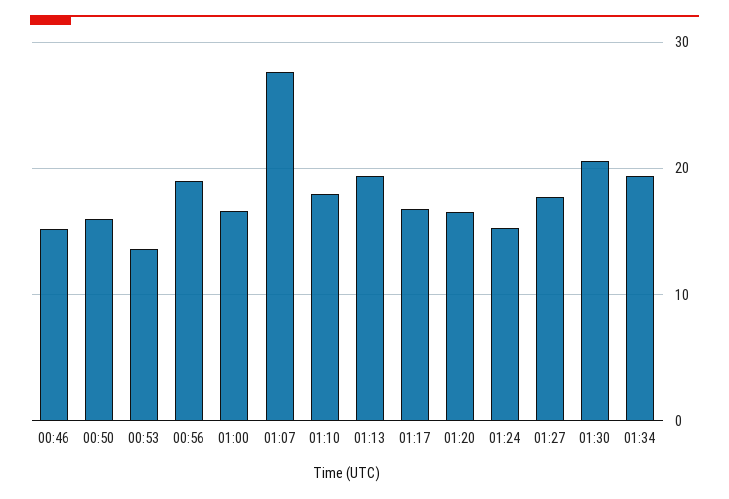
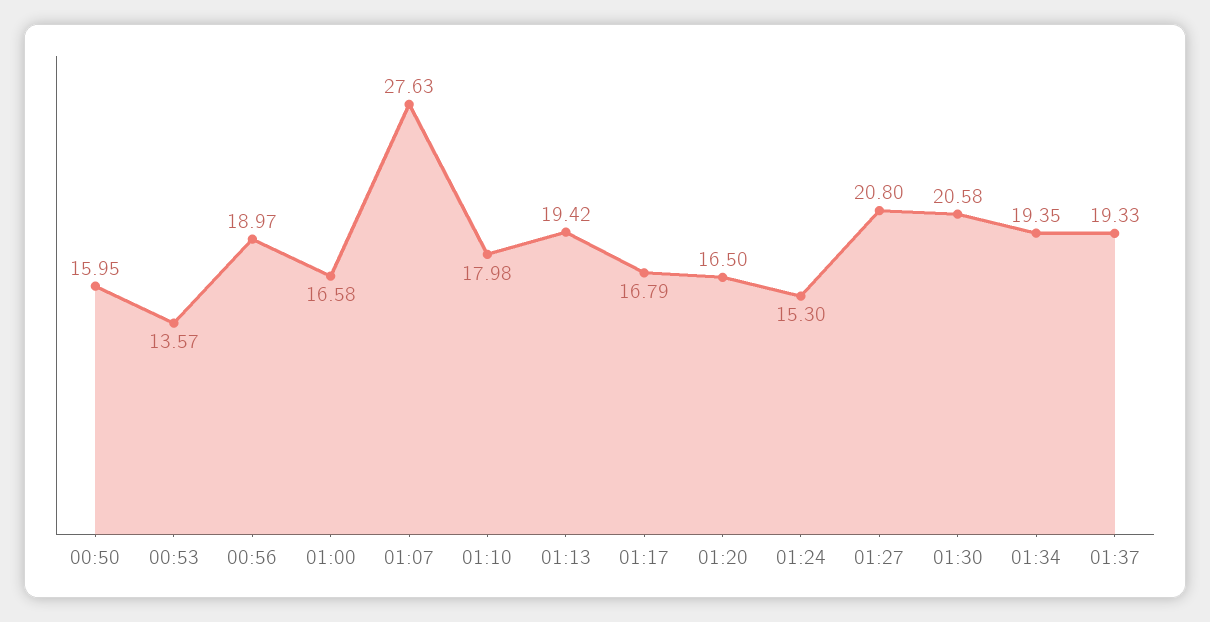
00:46: 15 -> none
01:27: 18 -> 20.8
01:37: none -> 19.33

